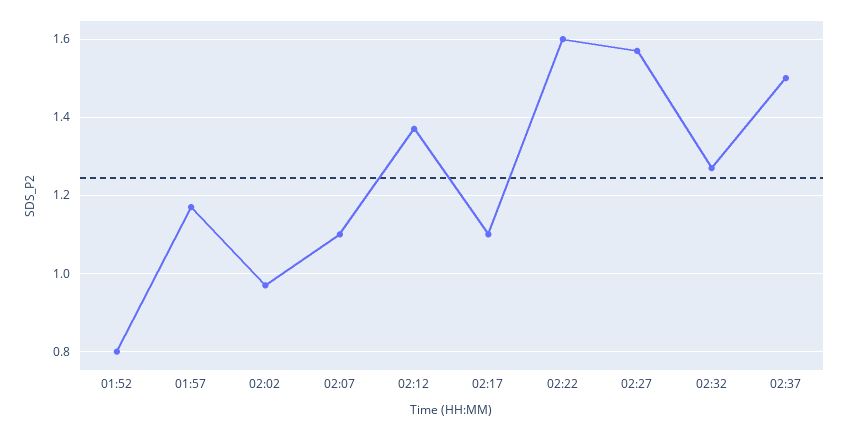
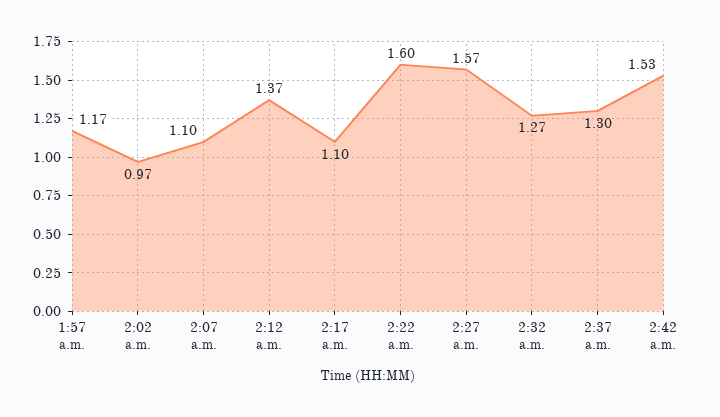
01:52: 0.8 -> none
02:37: 1.5 -> 1.3
2:42 a.m.: none -> 1.53

